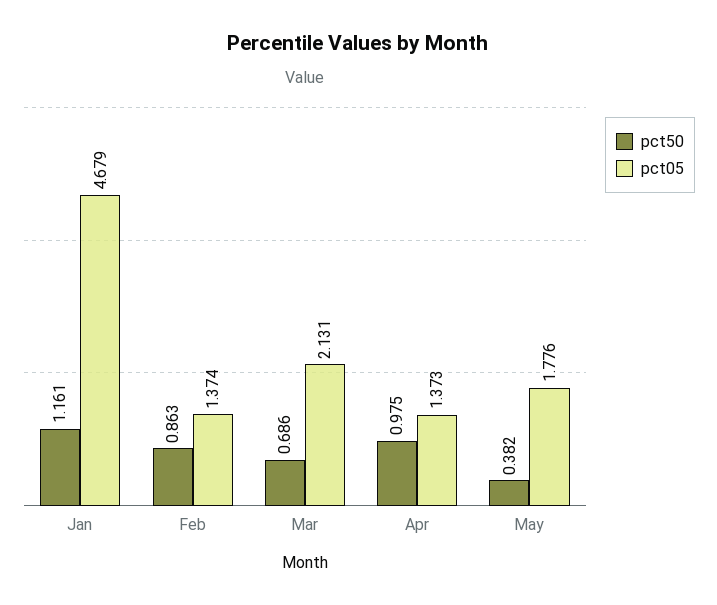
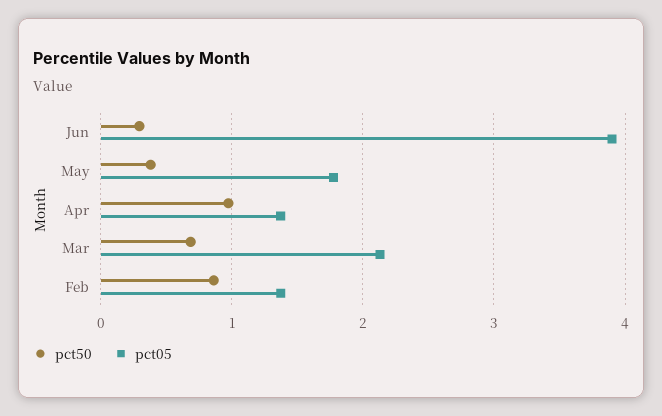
pct50, Jan: 1.161 -> none
pct05, Jan: 4.679 -> none
pct50, Jun: none -> 0.3
pct05, Jun: none -> 3.9

